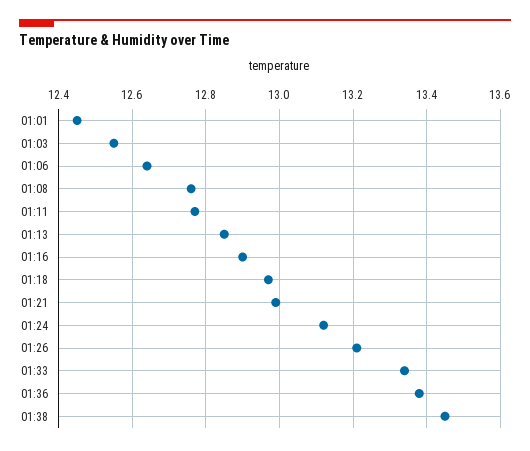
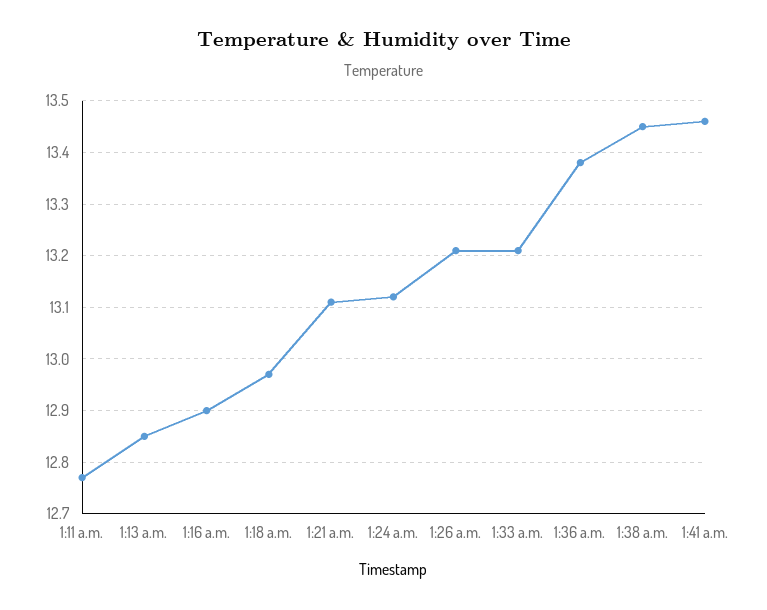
01:01: 12.45 -> none
01:03: 12.55 -> none
01:06: 12.65 -> none
01:08: 12.75 -> none
01:21: 13 -> 13.1
01:33: 13.35 -> 13.2
1:41 a.m.: none -> 13.45

